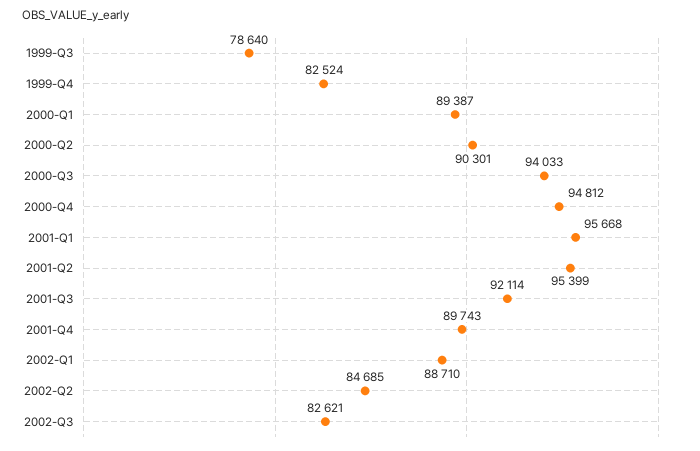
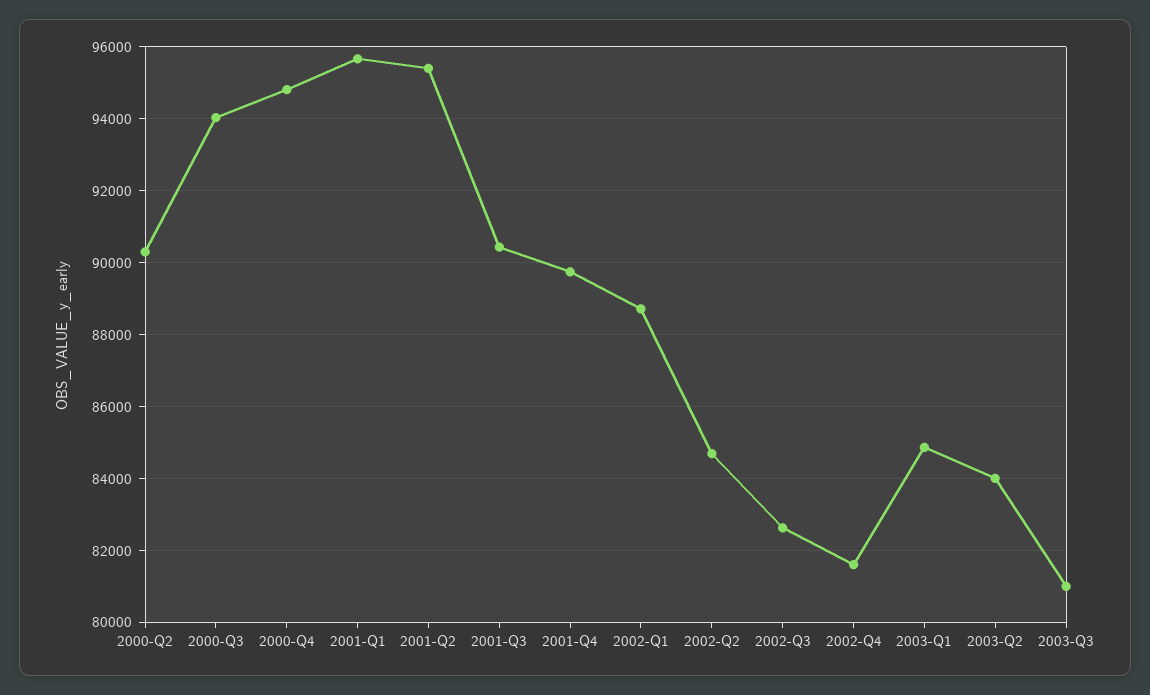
1999-Q3: 78640 -> none
1999-Q4: 82524 -> none
2000-Q1: 89387 -> none
2001-Q3: 92114 -> 90400
2002-Q4: none -> 81600
2003-Q1: none -> 84800
2003-Q2: none -> 84000
2003-Q3: none -> 81000

